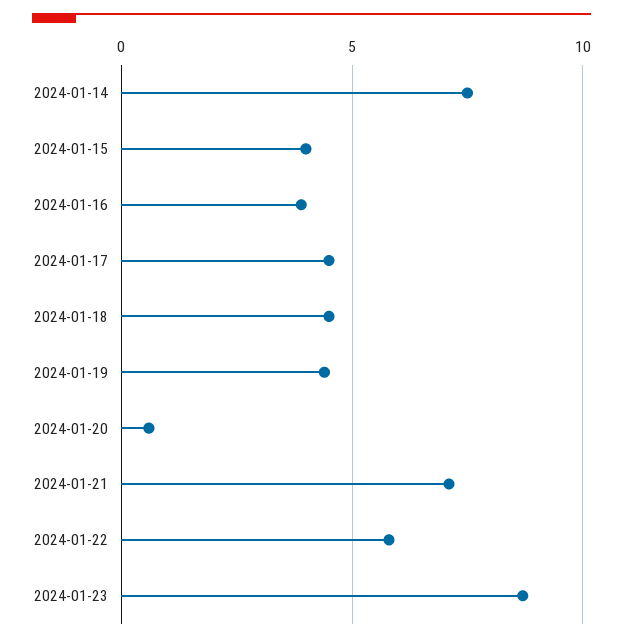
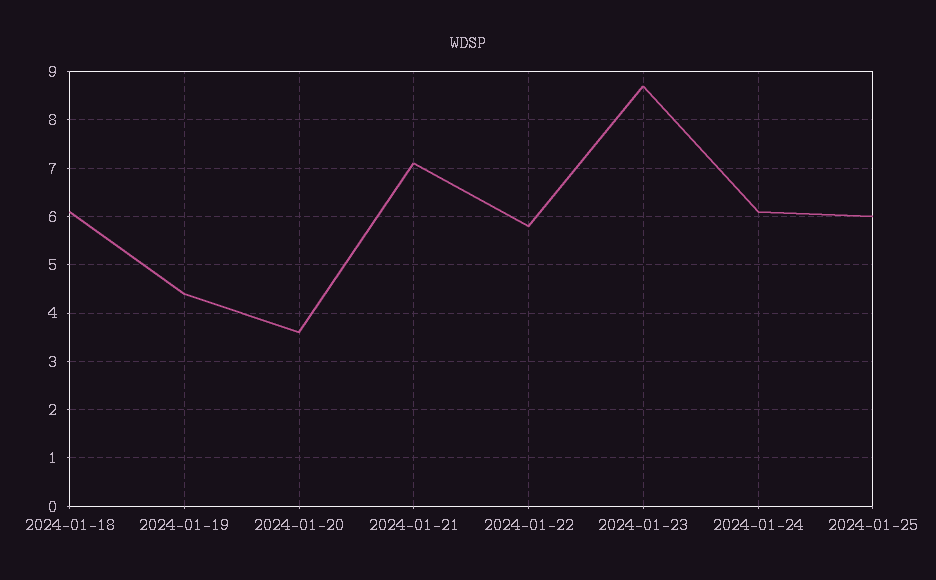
2024-01-14: 7.5 -> none
2024-01-15: 4 -> none
2024-01-16: 4 -> none
2024-01-17: 4.5 -> none
2024-01-18: 4.5 -> 6
2024-01-20: 0.5 -> 3.5
2024-01-24: none -> 6
2024-01-25: none -> 6

